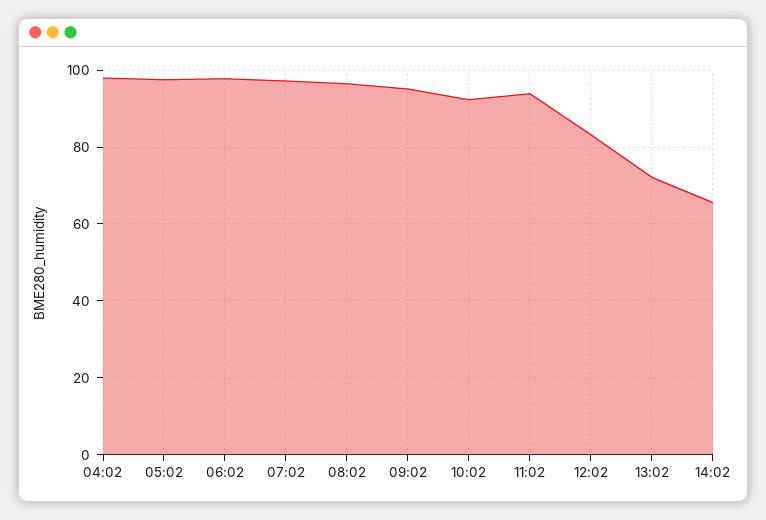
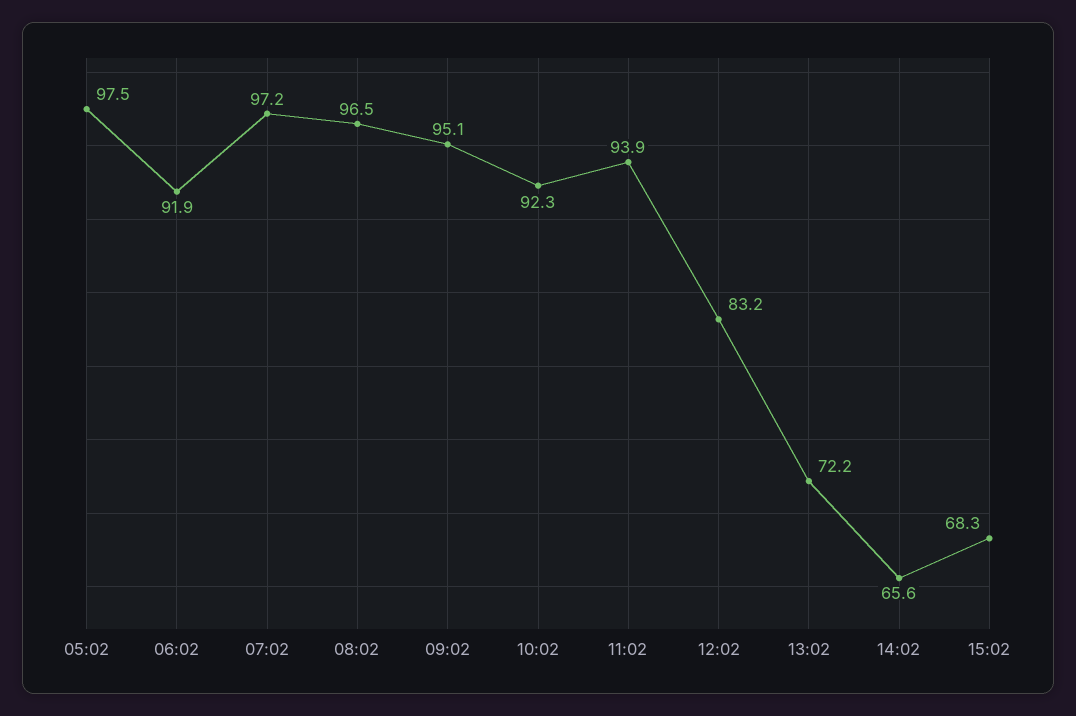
04:02: 98 -> none
06:02: 98 -> 91.9
15:02: none -> 68.3

